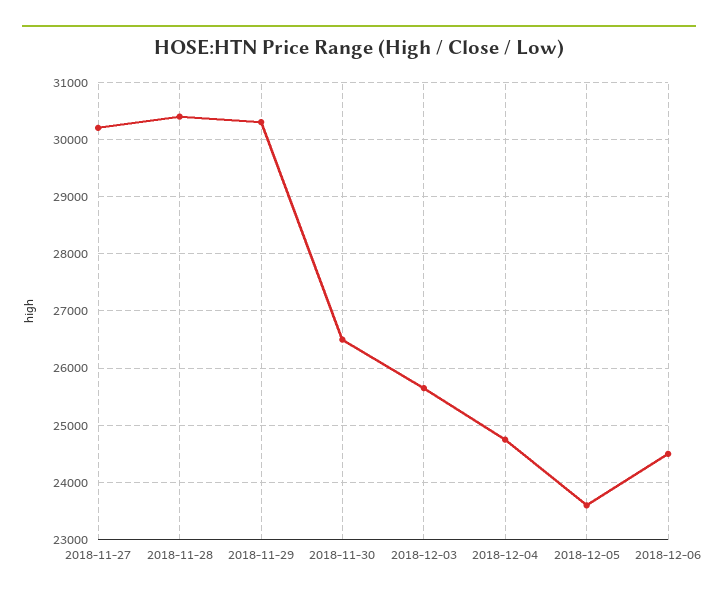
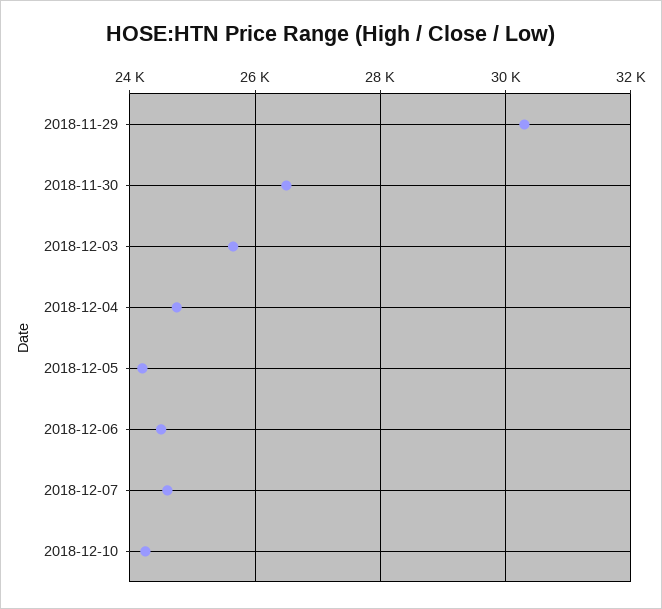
2018-11-27: 30200 -> none
2018-11-28: 30400 -> none
2018-12-05: 23600 -> 24200
2018-12-07: none -> 24600
2018-12-10: none -> 24200

